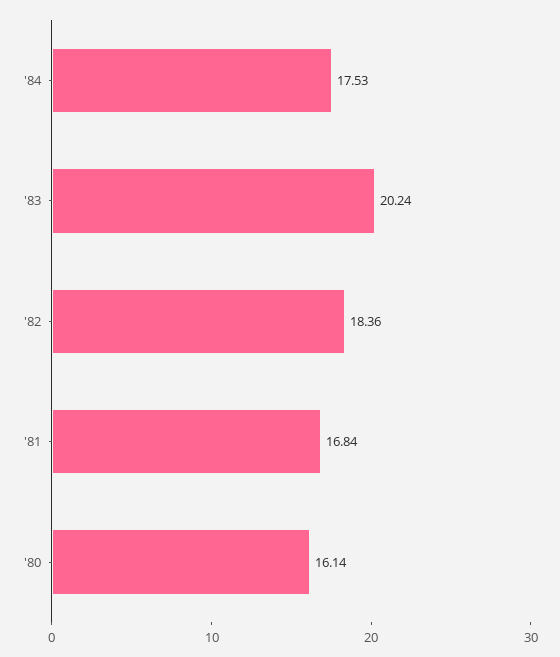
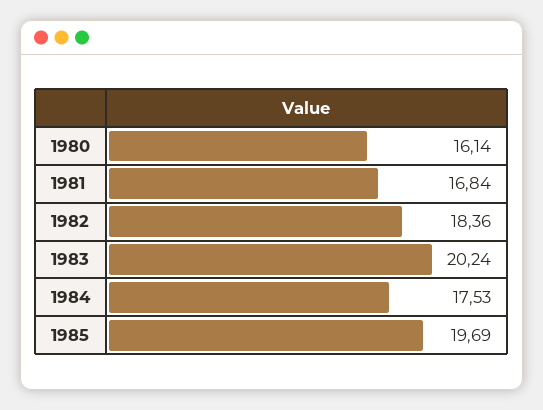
1985: none -> 19.69

